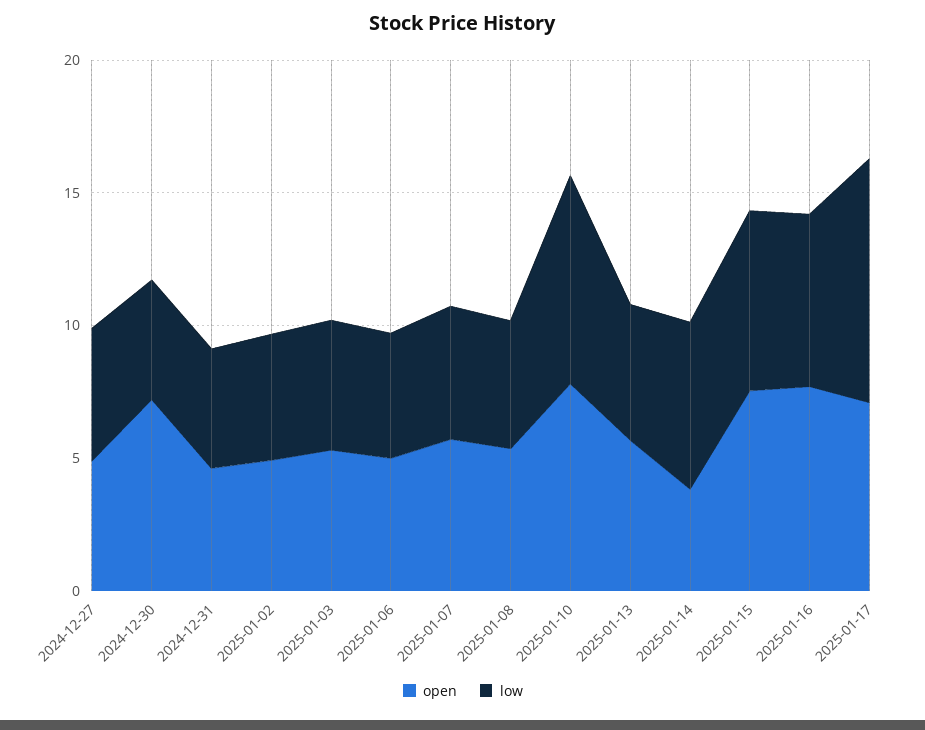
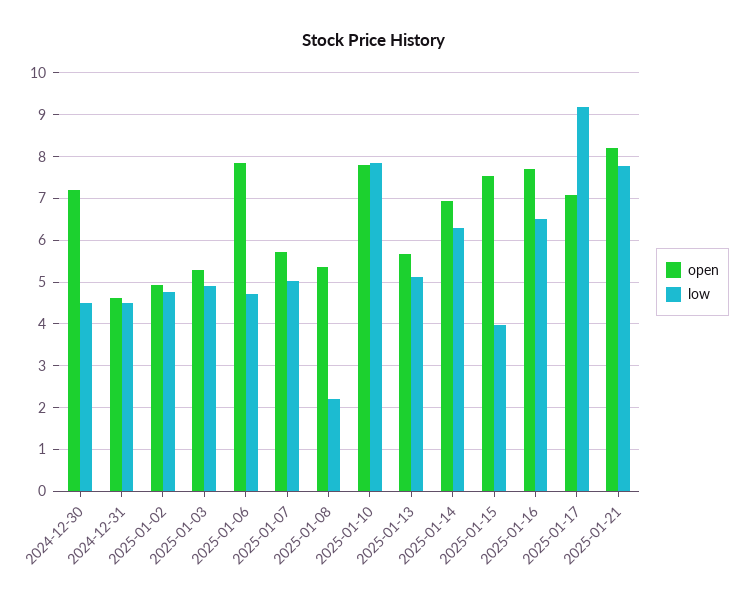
open, 2024-12-27: 5 -> none
low, 2024-12-27: 5 -> none
open, 2025-01-06: 5 -> 7.8
low, 2025-01-08: 5 -> 2.2
open, 2025-01-14: 4 -> 7
low, 2025-01-15: 7 -> 4
open, 2025-01-21: none -> 8.2
low, 2025-01-21: none -> 7.8

